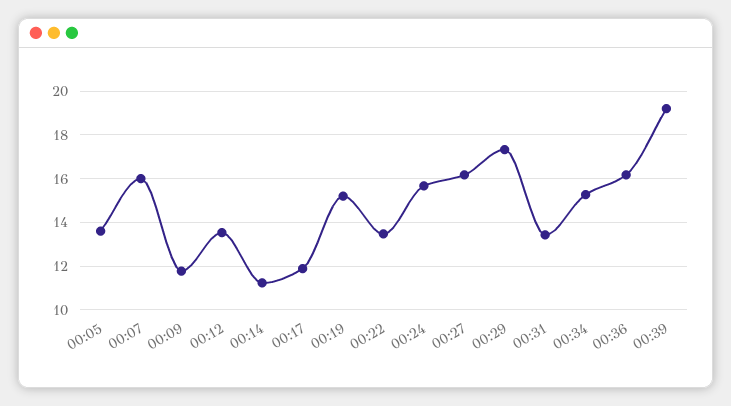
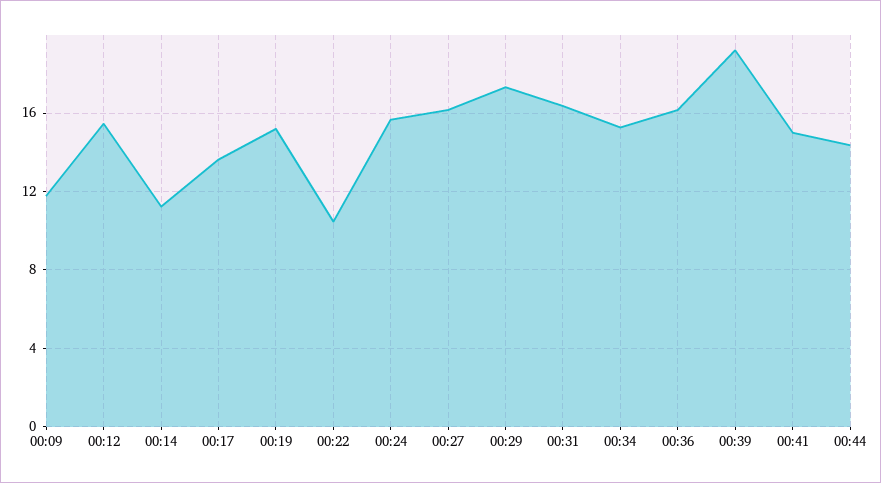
00:05: 13.5 -> none
00:07: 16 -> none
00:12: 13.5 -> 15.5
00:17: 12 -> 13.5
00:22: 13.5 -> 10.5
00:31: 13.5 -> 16.5
00:41: none -> 15
00:44: none -> 14.5

